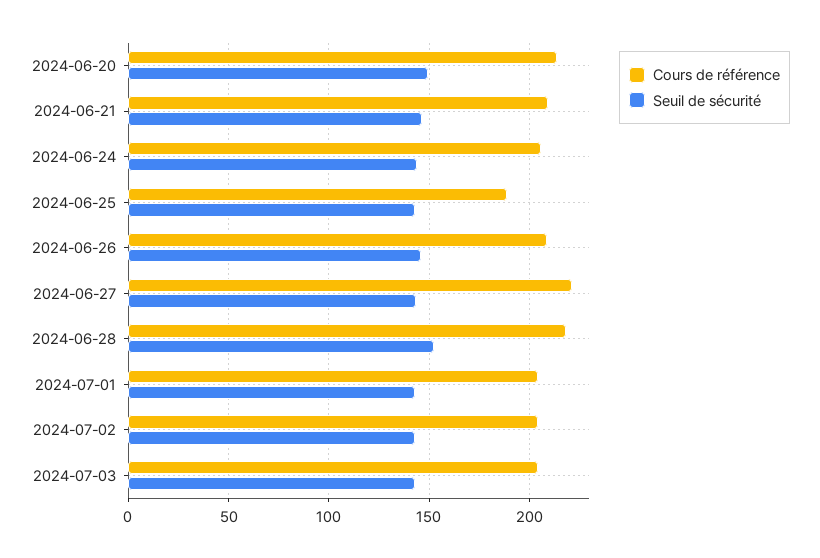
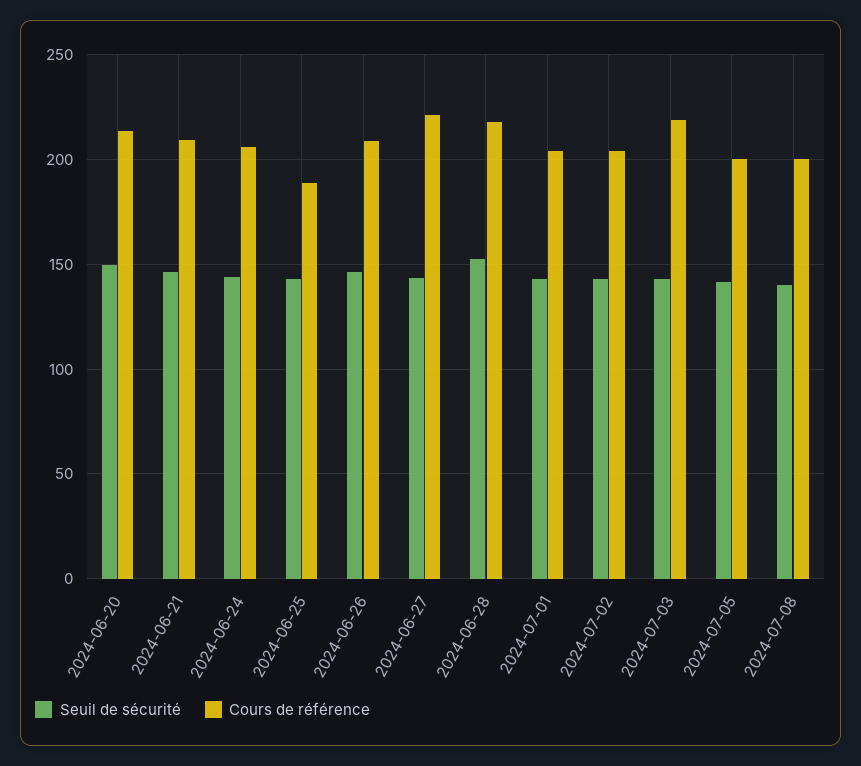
Cours de référence, 2024-07-03: 205 -> 220
Seuil de sécurité, 2024-07-05: none -> 140
Cours de référence, 2024-07-05: none -> 200
Seuil de sécurité, 2024-07-08: none -> 140
Cours de référence, 2024-07-08: none -> 200

